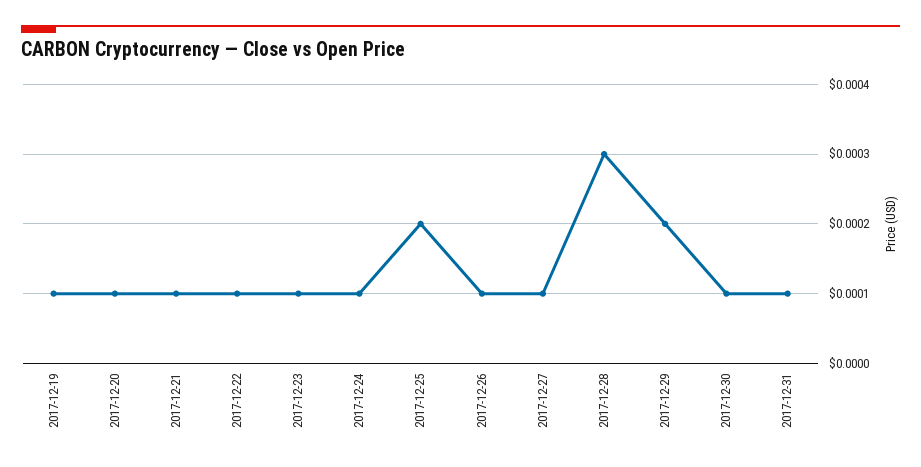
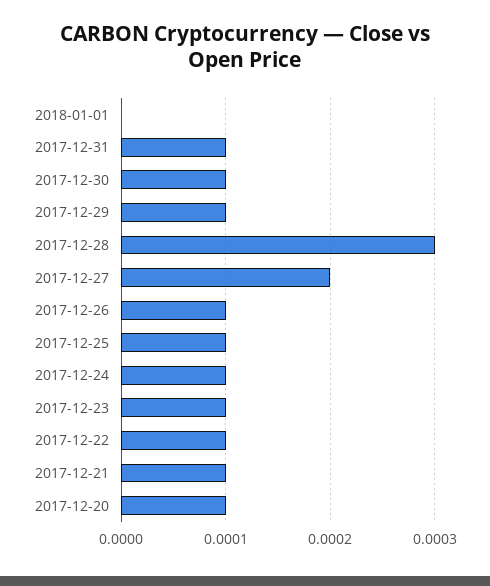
2017-12-19: 0.0001 -> none
2017-12-25: 0.0002 -> 0.0001
2017-12-27: 0.0001 -> 0.0002
2017-12-29: 0.0002 -> 0.0001
2018-01-01: none -> 0

